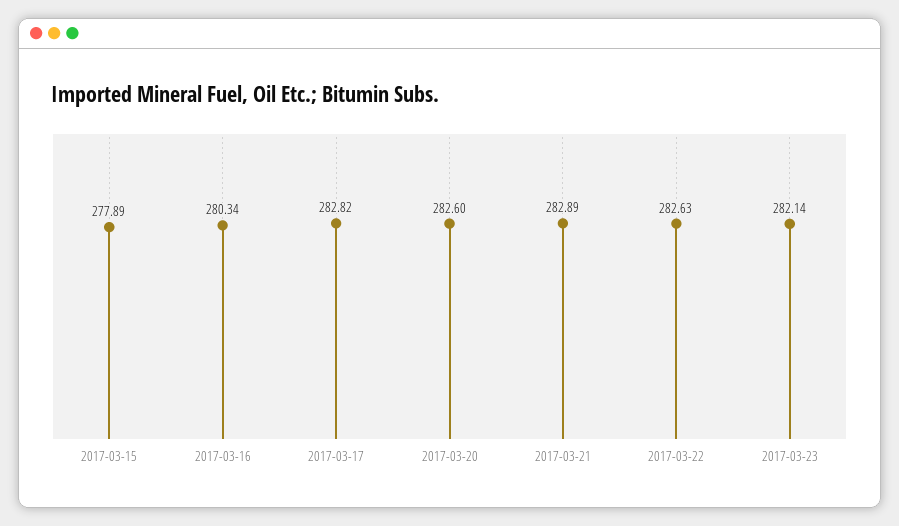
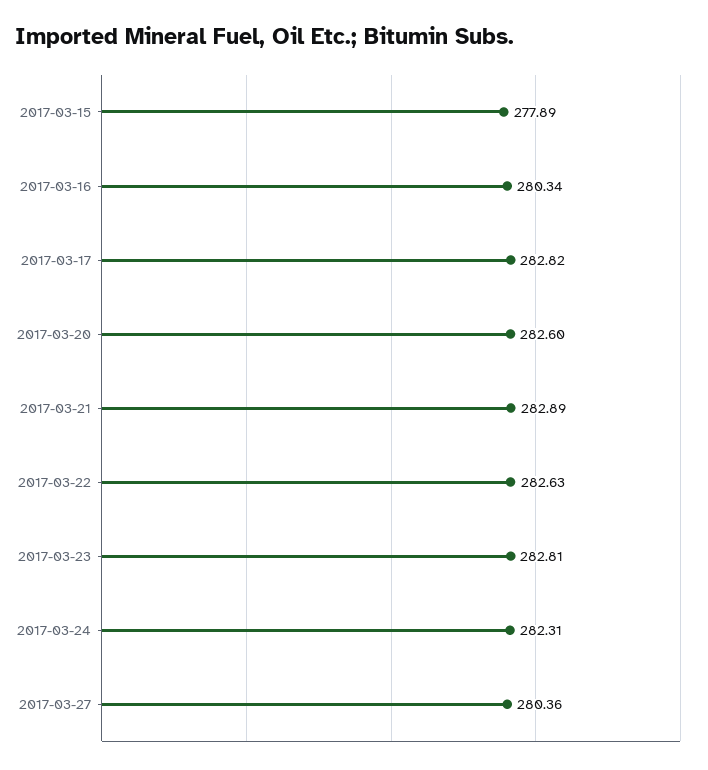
2017-03-23: 282.14 -> 282.81
2017-03-24: none -> 282.31
2017-03-27: none -> 280.36

